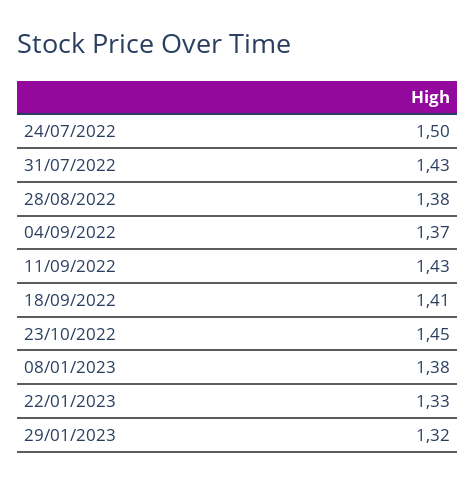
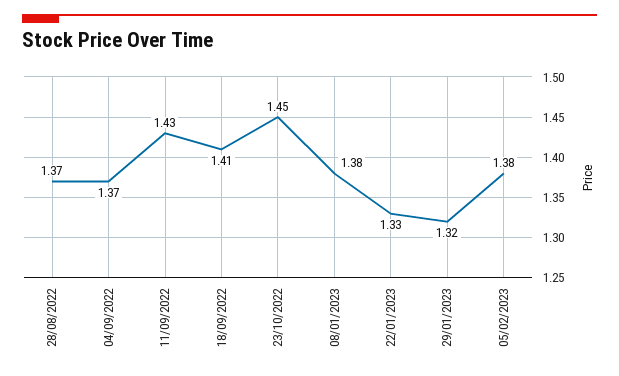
24/07/2022: 1.5 -> none
31/07/2022: 1.43 -> none
28/08/2022: 1.38 -> 1.37
05/02/2023: none -> 1.38

